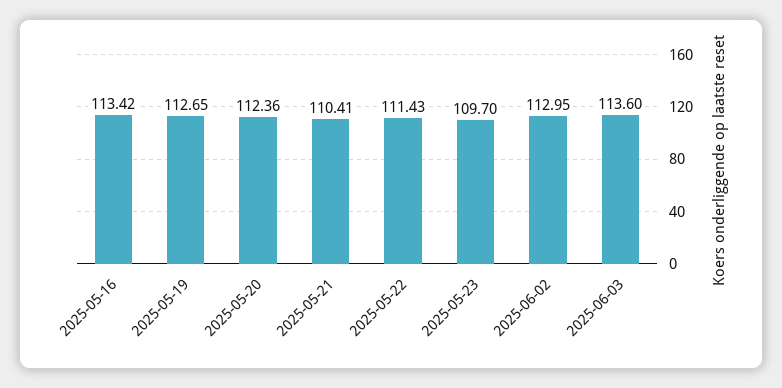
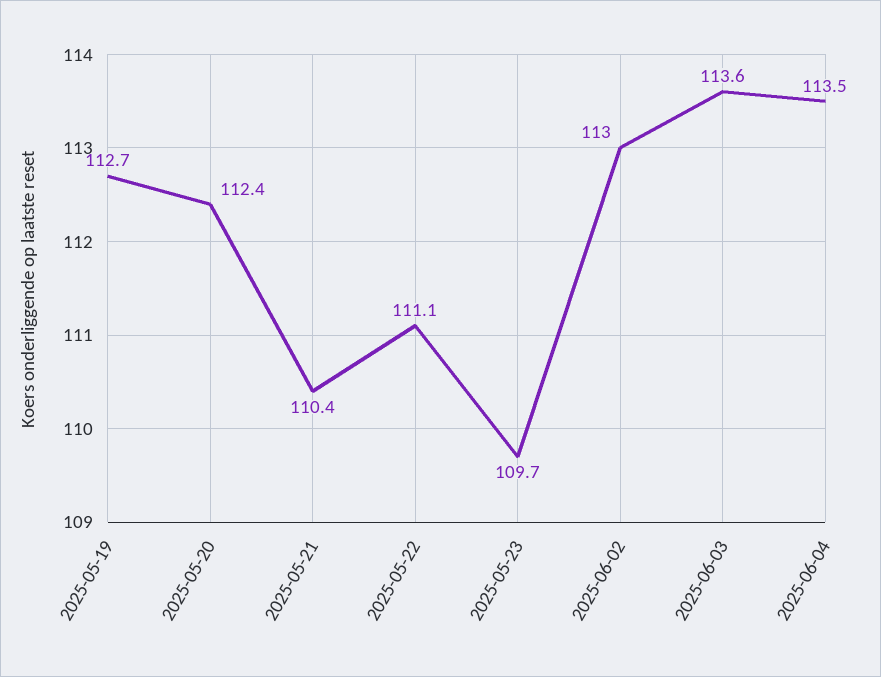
2025-05-16: 113.42 -> none
2025-05-22: 111.43 -> 111.1
2025-06-04: none -> 113.5

